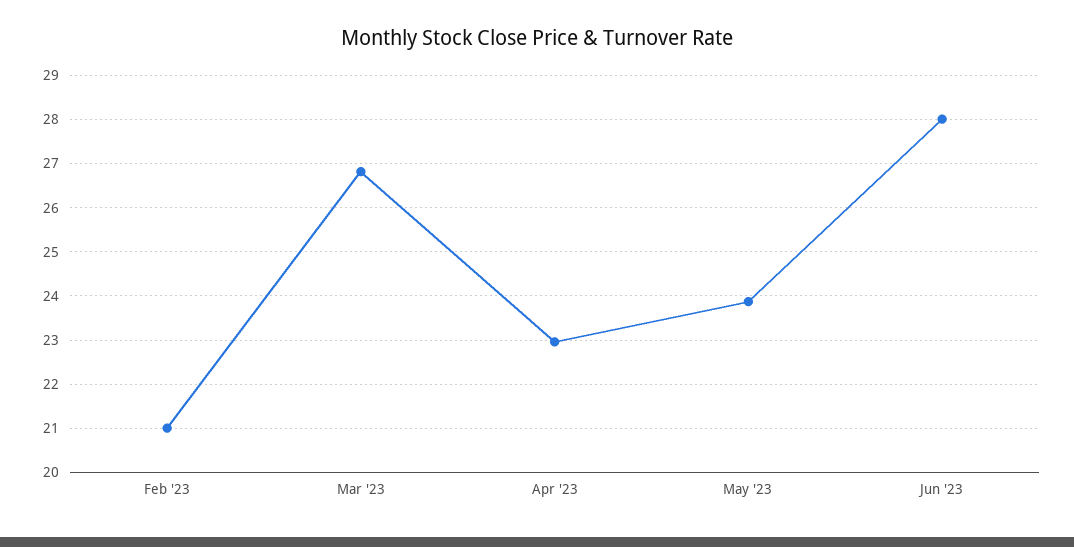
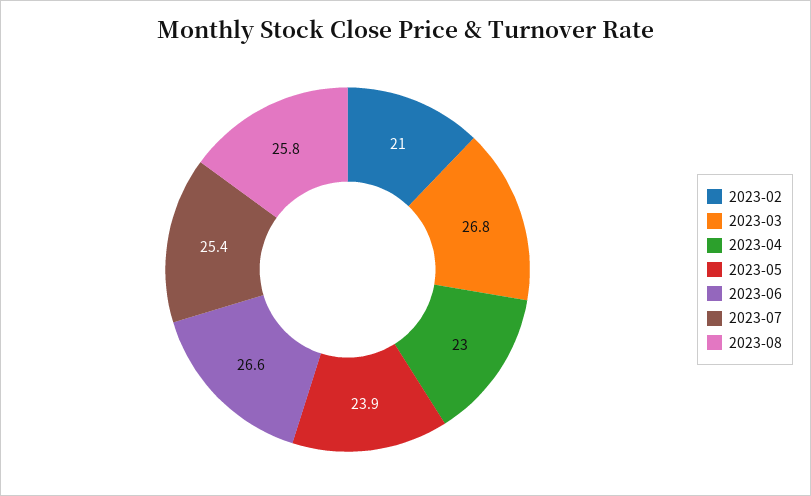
Jun '23: 28 -> 26.6
2023-07: none -> 25.4
2023-08: none -> 25.8

